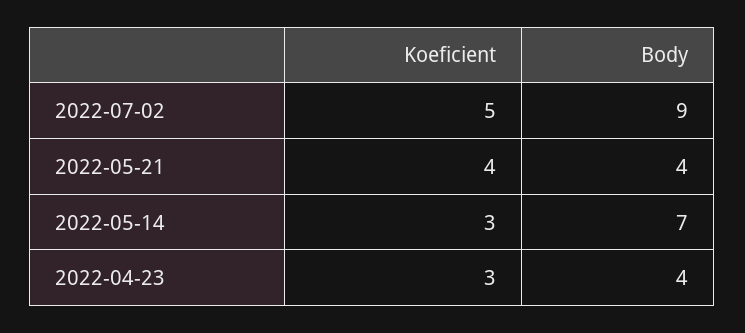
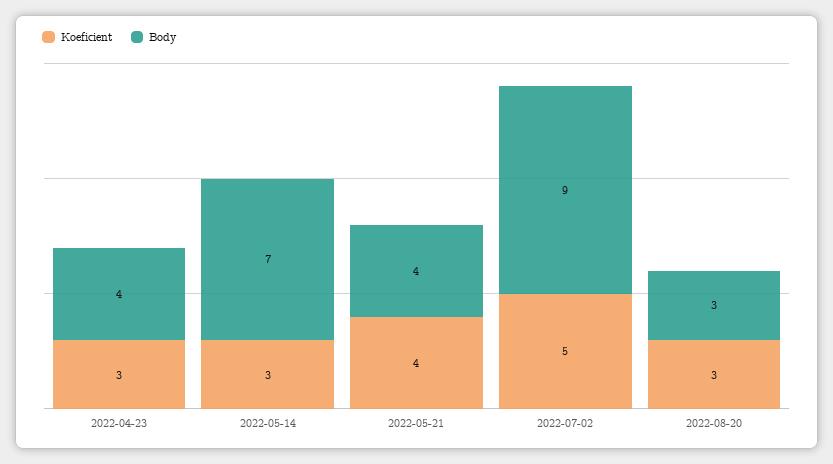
Koeficient, 2022-08-20: none -> 3
Body, 2022-08-20: none -> 3

